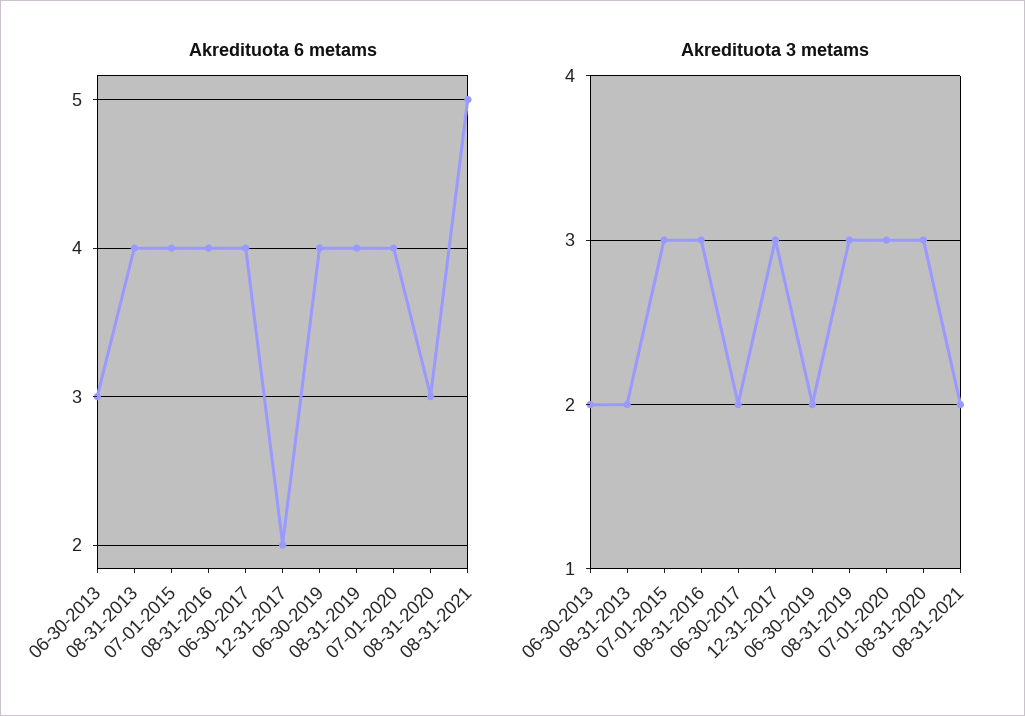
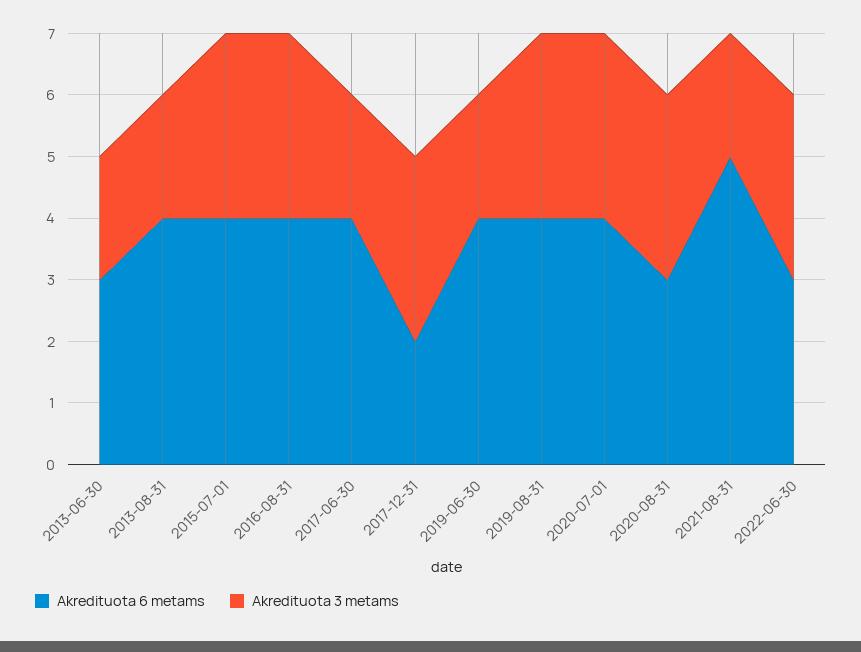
Akredituota 6 metams, 2022-06-30: none -> 3
Akredituota 3 metams, 2022-06-30: none -> 3

